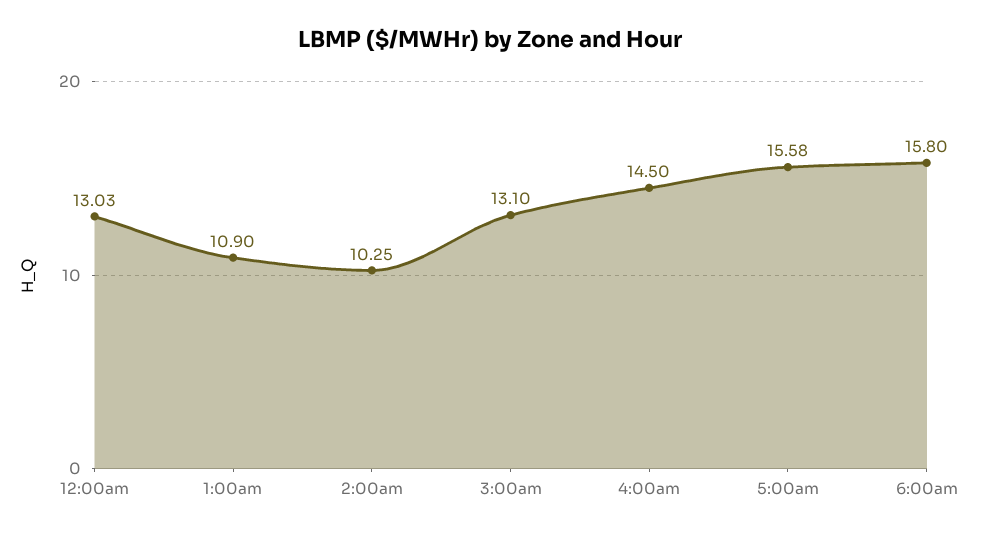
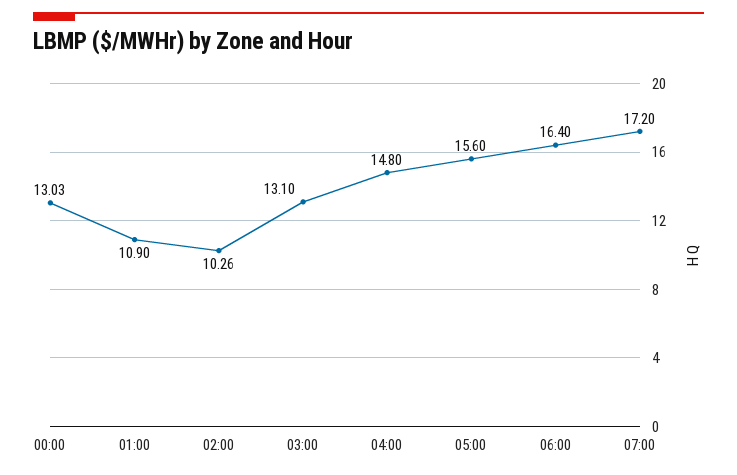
2:00am: 10.25 -> 10.26
4:00am: 14.5 -> 14.8
5:00am: 15.58 -> 15.6
6:00am: 15.8 -> 16.4
07:00: none -> 17.2

